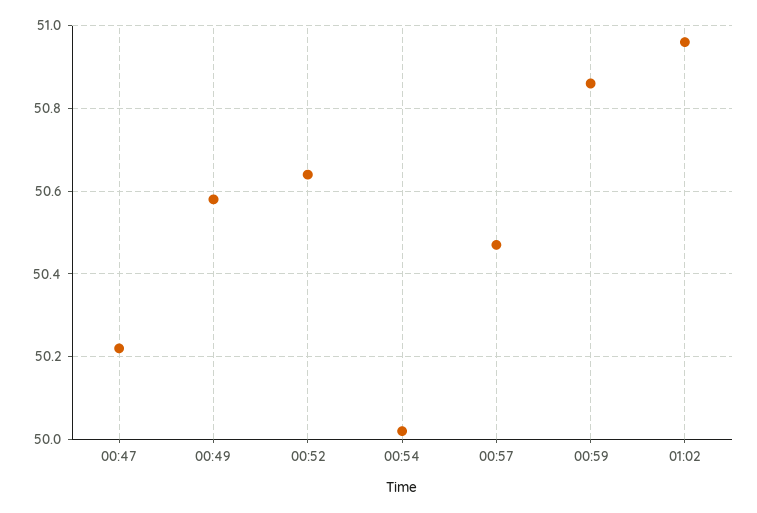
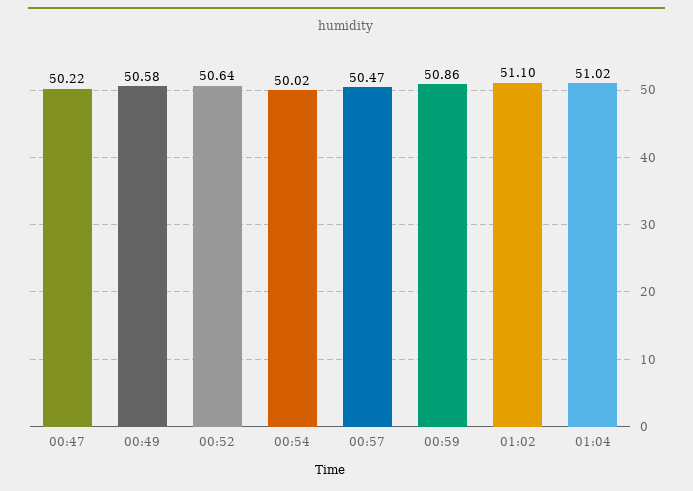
01:02: 50.95 -> 51.1
01:04: none -> 51.02

